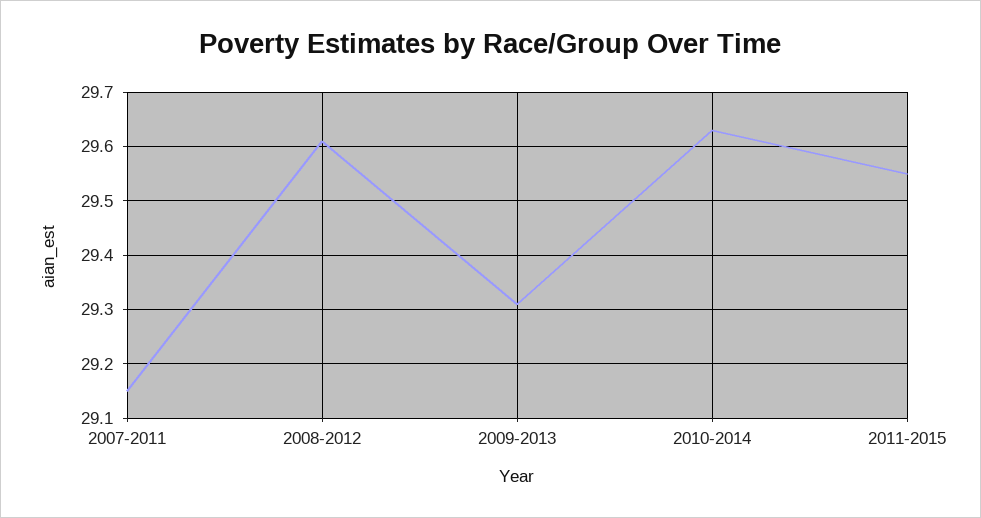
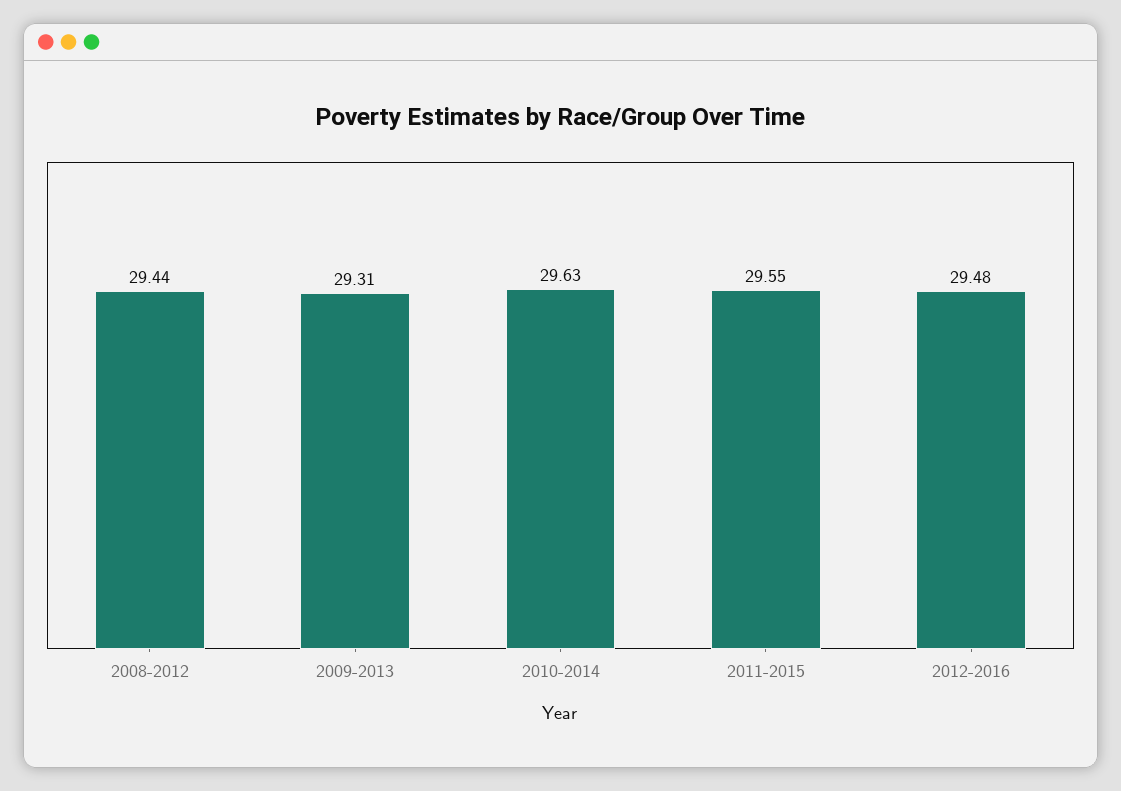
2007-2011: 29.15 -> none
2008-2012: 29.6 -> 29.44
2012-2016: none -> 29.48

